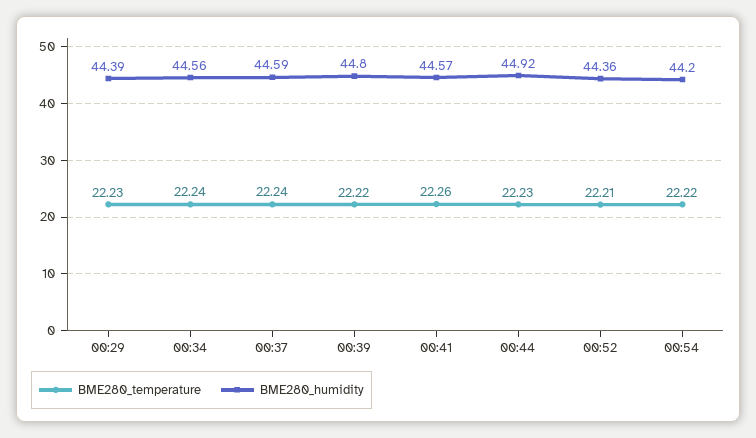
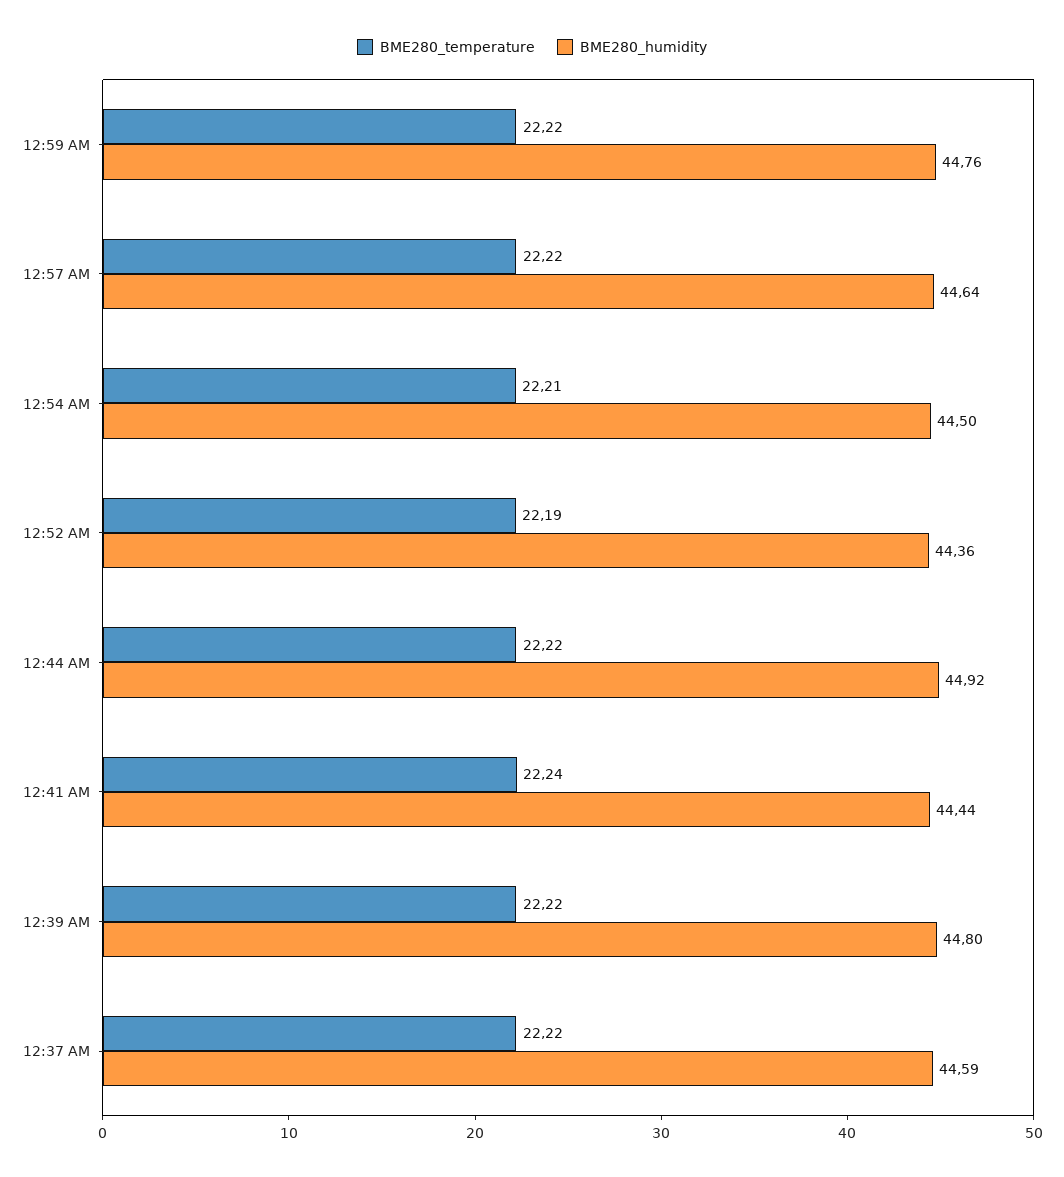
BME280_temperature, 00:29: 22.23 -> none
BME280_humidity, 00:29: 44.39 -> none
BME280_temperature, 00:34: 22.24 -> none
BME280_humidity, 00:34: 44.56 -> none
BME280_temperature, 00:37: 22.24 -> 22.22
BME280_temperature, 00:41: 22.26 -> 22.24
BME280_humidity, 00:41: 44.57 -> 44.44
BME280_temperature, 00:44: 22.23 -> 22.22
BME280_temperature, 00:52: 22.21 -> 22.19
BME280_temperature, 00:54: 22.22 -> 22.21
BME280_humidity, 00:54: 44.2 -> 44.5
BME280_temperature, 12:59 AM: none -> 22.22
BME280_humidity, 12:59 AM: none -> 44.76
BME280_temperature, 12:57 AM: none -> 22.22
BME280_humidity, 12:57 AM: none -> 44.64

